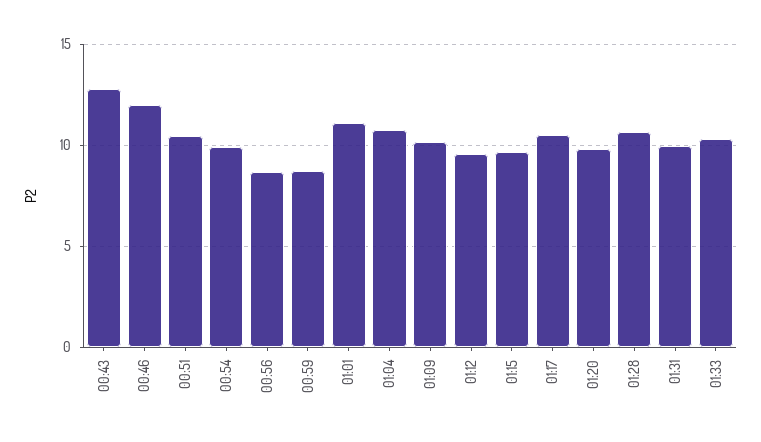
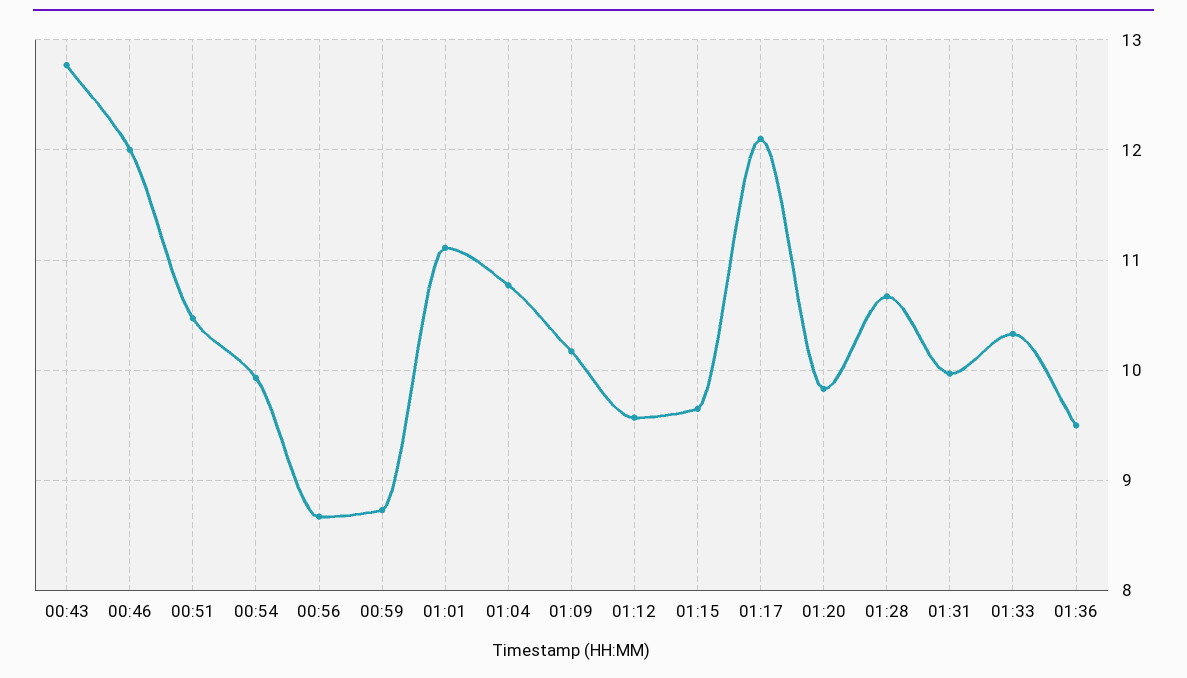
01:17: 10.5 -> 12.1
01:36: none -> 9.5

